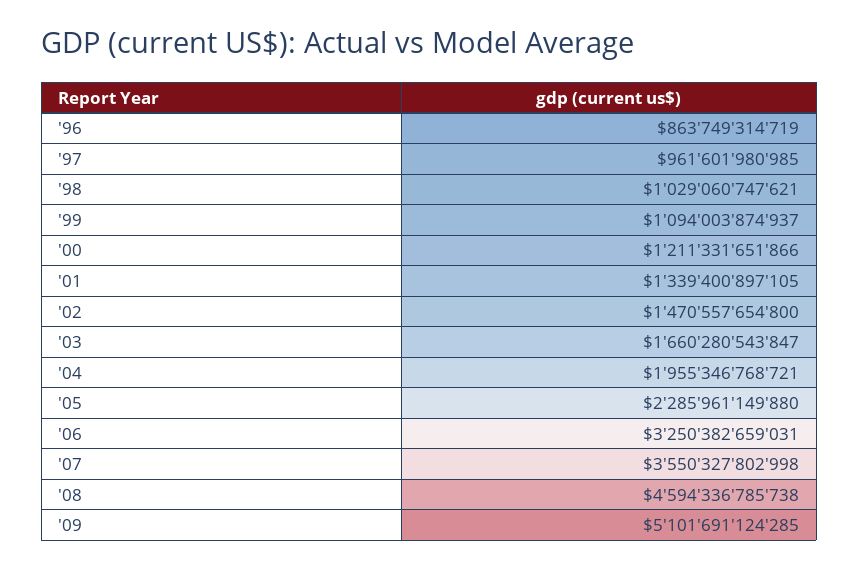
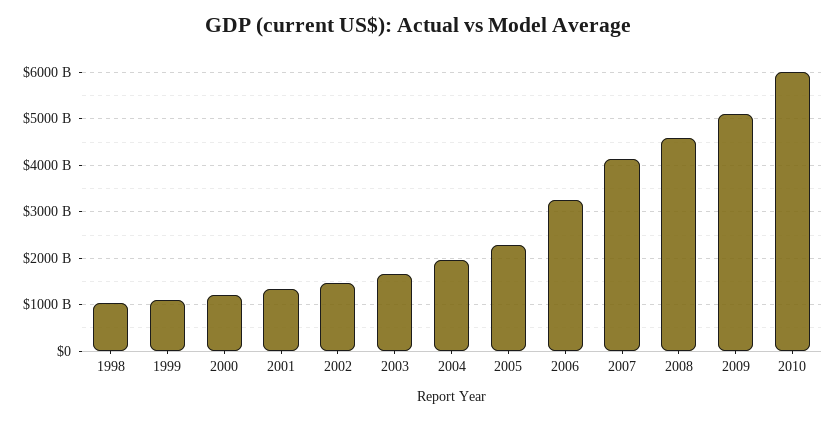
'96: 863749314719 -> none
'97: 961601980985 -> none
'07: 3550327802998 -> 4200000000000
2010: none -> 6000000000000

